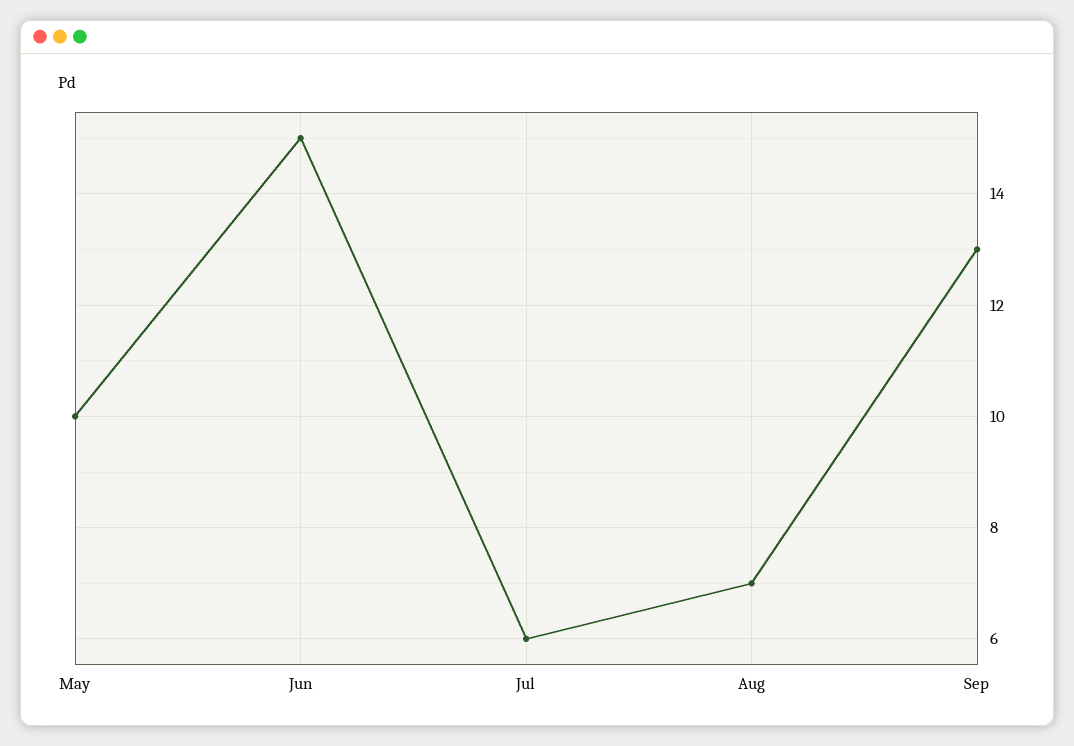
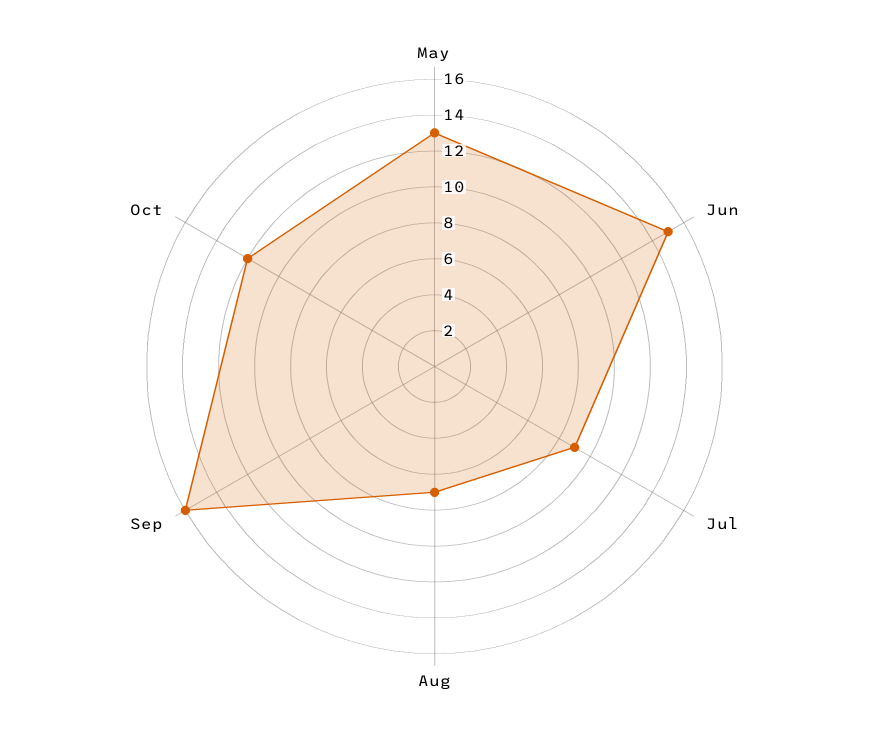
May: 10 -> 13
Jul: 6 -> 9
Sep: 13 -> 16
Oct: none -> 12

